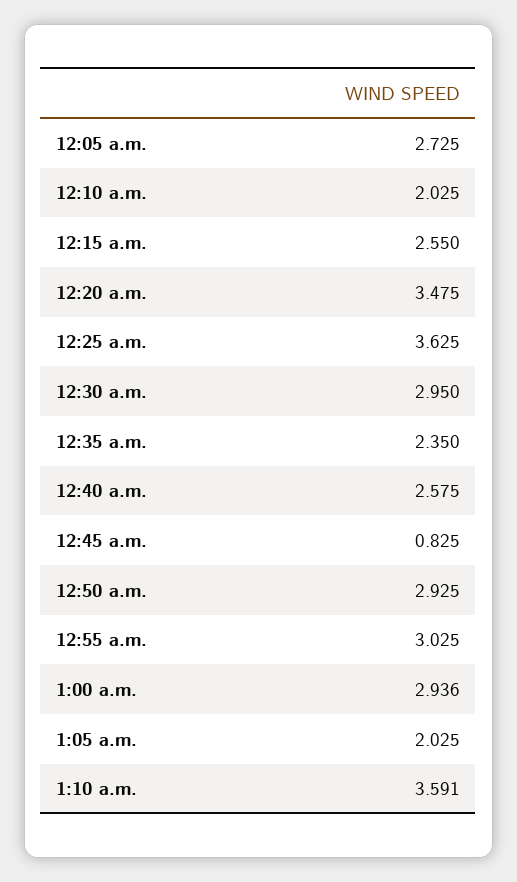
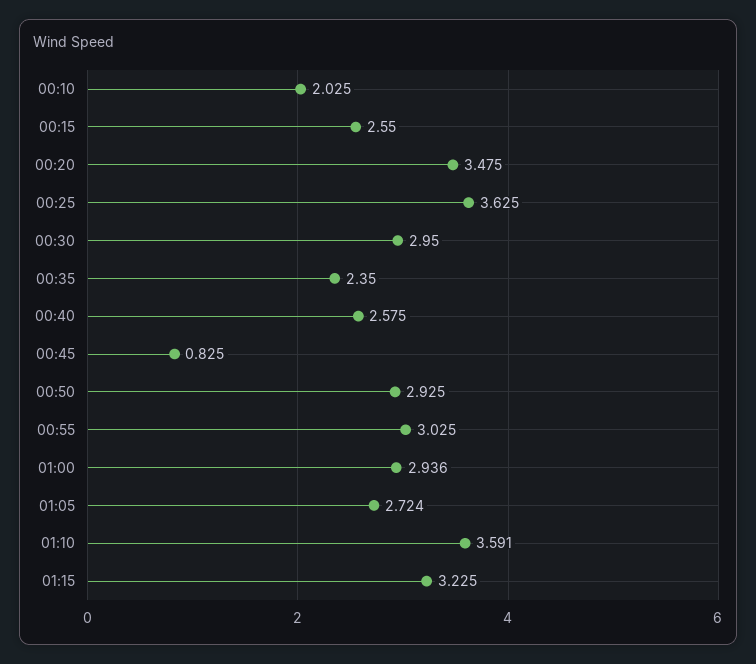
12:05 a.m.: 2.725 -> none
1:05 a.m.: 2.025 -> 2.724
01:15: none -> 3.225

